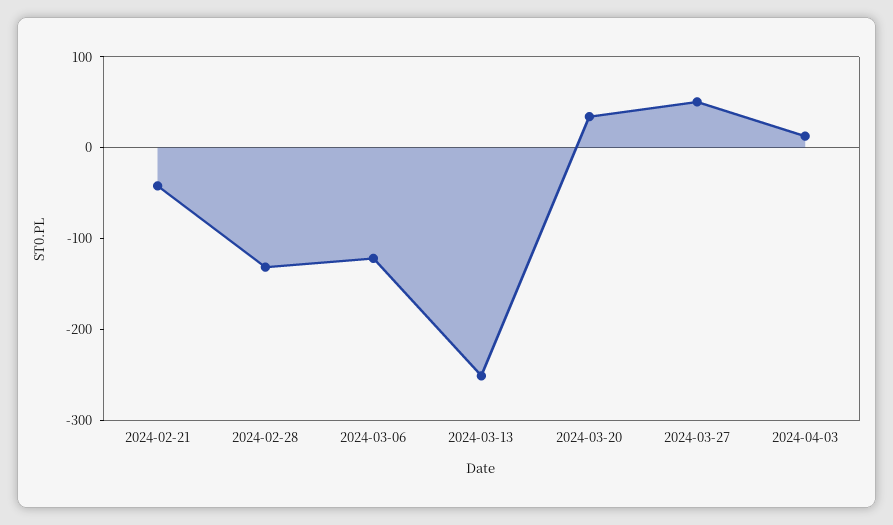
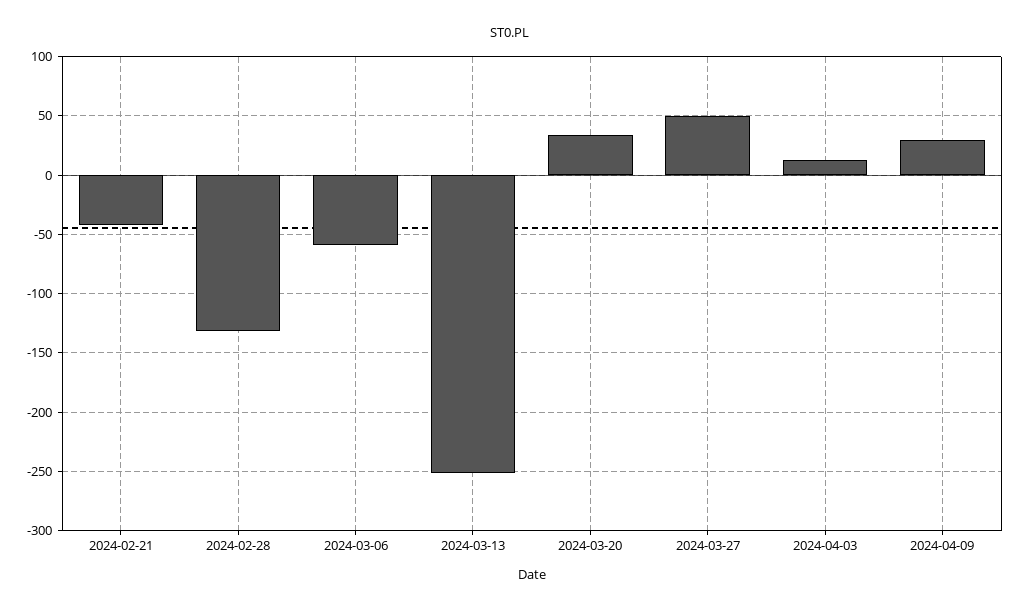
2024-03-06: -120 -> -60
2024-04-09: none -> 30

